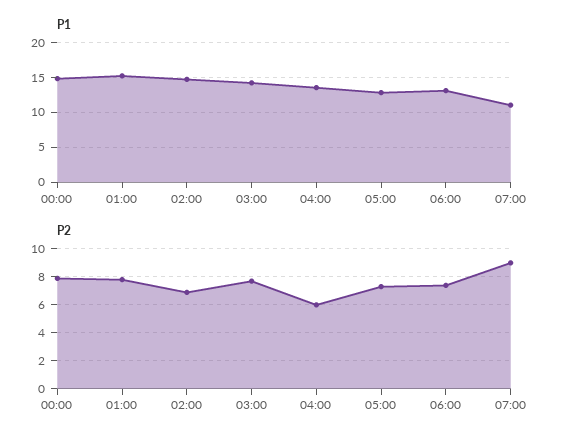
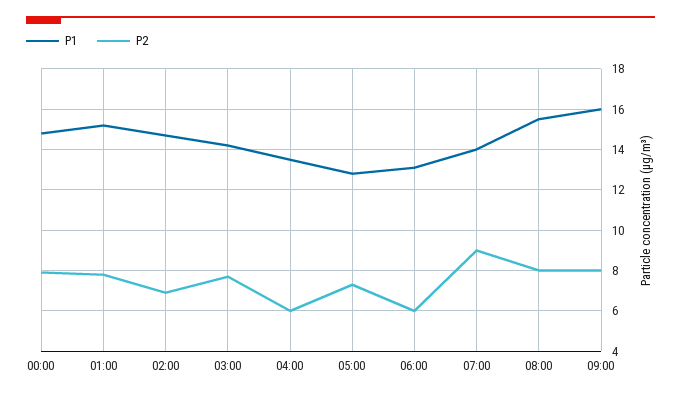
P1, 07:00: 11 -> 14
P2, 06:00: 7.5 -> 6
P1, 08:00: none -> 15.5
P2, 08:00: none -> 8
P1, 09:00: none -> 16
P2, 09:00: none -> 8

